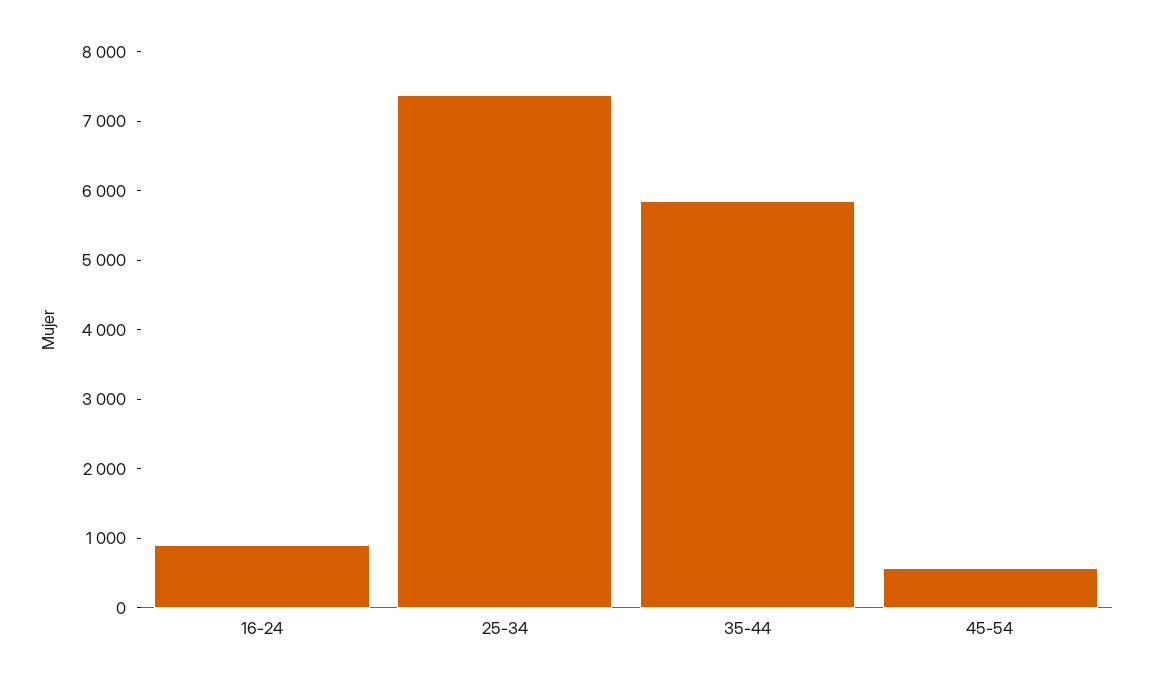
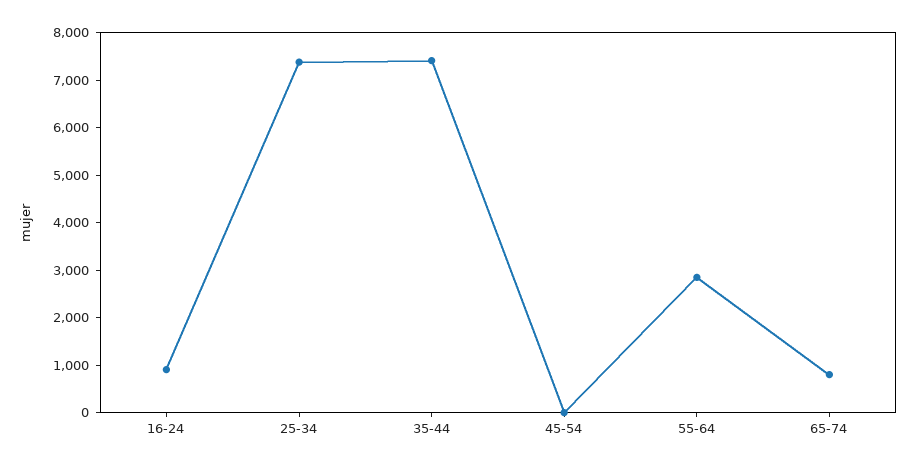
35-44: 5800 -> 7400
45-54: 600 -> 0
55-64: none -> 2800
65-74: none -> 800

